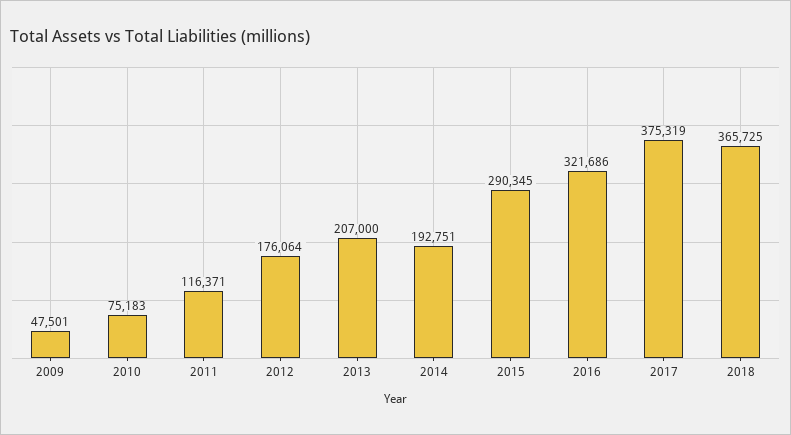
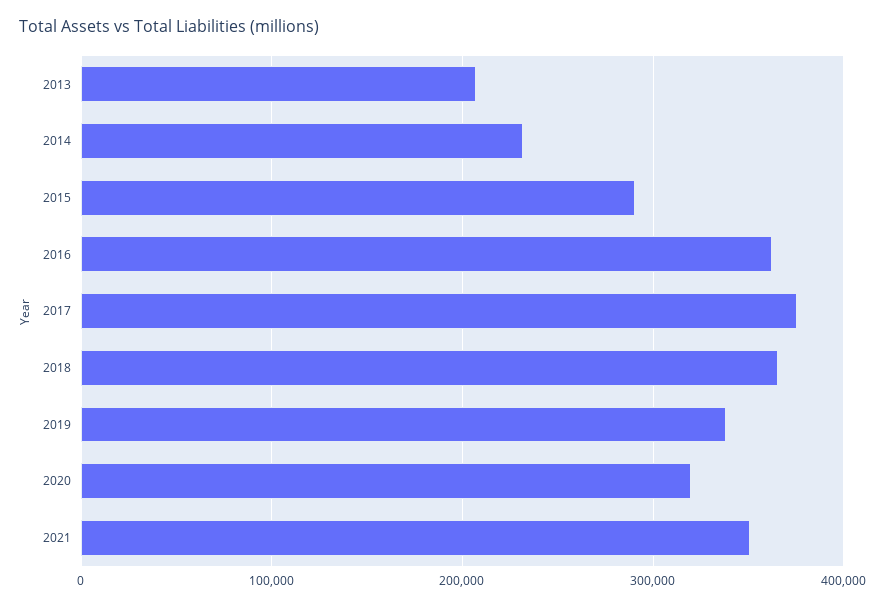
2009: 47501 -> none
2010: 75183 -> none
2011: 116371 -> none
2012: 176064 -> none
2014: 192751 -> 230000
2016: 321686 -> 360000
2019: none -> 340000
2020: none -> 320000
2021: none -> 350000

